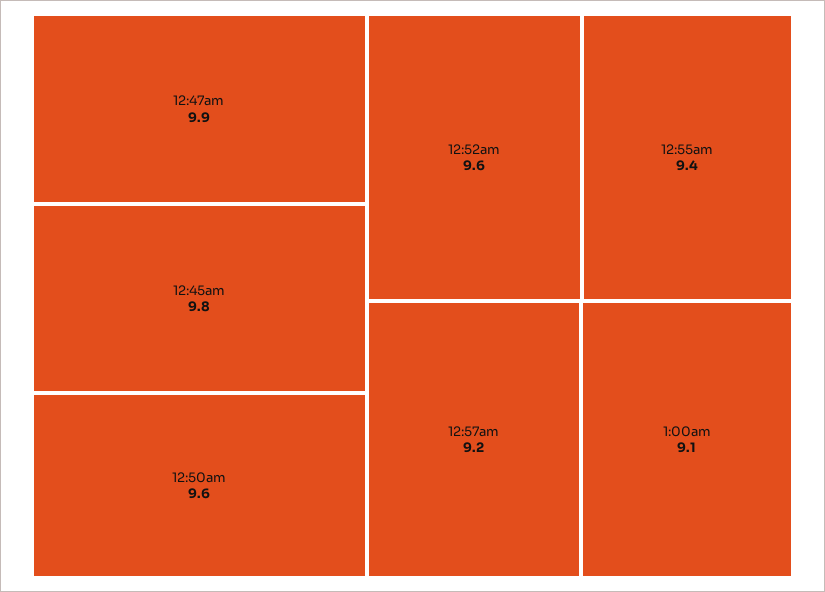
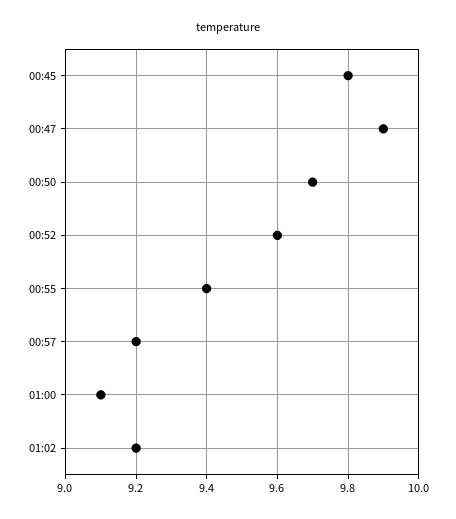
12:50am: 9.6 -> 9.7
01:02: none -> 9.2

